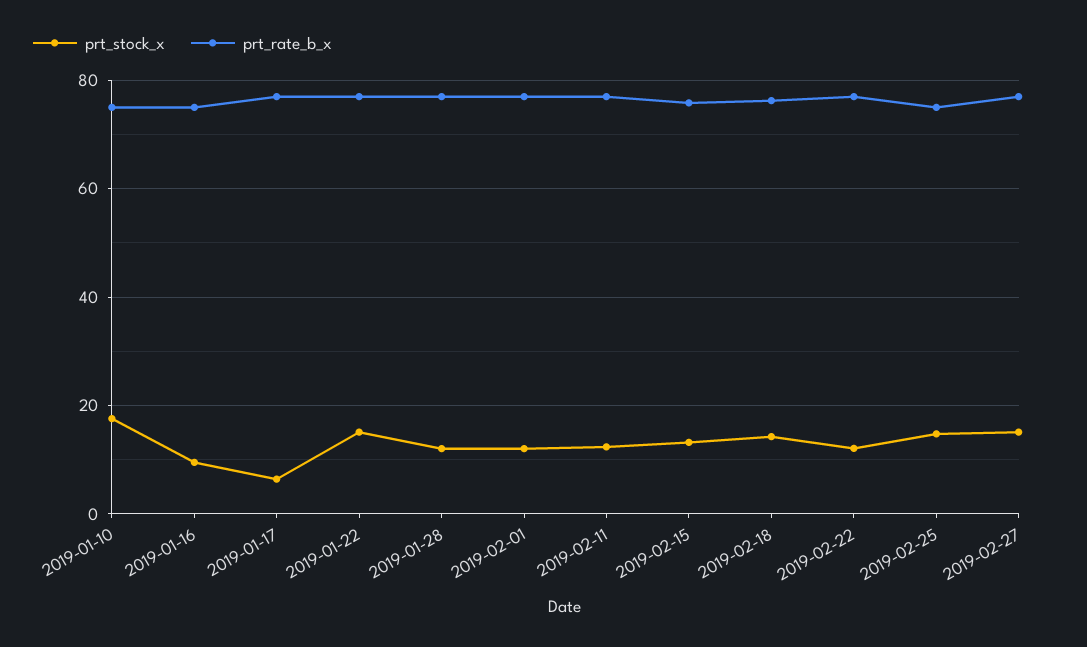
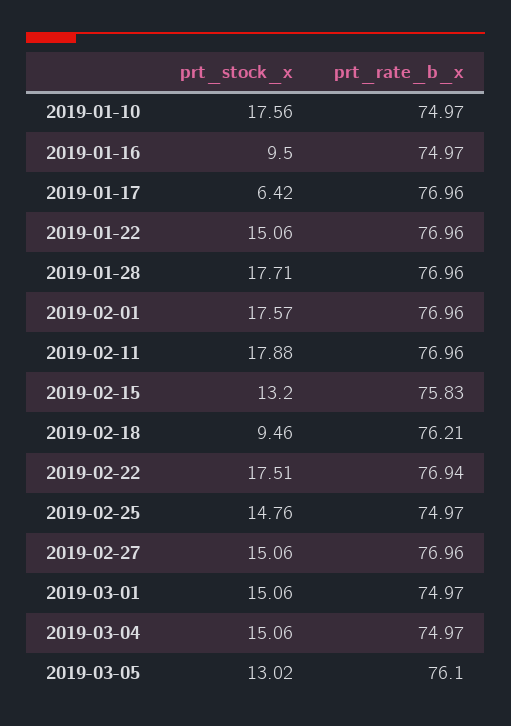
prt_stock_x, 2019-01-28: 12 -> 17.71
prt_stock_x, 2019-02-01: 12 -> 17.57
prt_stock_x, 2019-02-11: 12 -> 17.88
prt_stock_x, 2019-02-18: 14 -> 9.46
prt_stock_x, 2019-02-22: 12 -> 17.51
prt_stock_x, 2019-03-01: none -> 15.06
prt_rate_b_x, 2019-03-01: none -> 74.97
prt_stock_x, 2019-03-04: none -> 15.06
prt_rate_b_x, 2019-03-04: none -> 74.97
prt_stock_x, 2019-03-05: none -> 13.02
prt_rate_b_x, 2019-03-05: none -> 76.1

